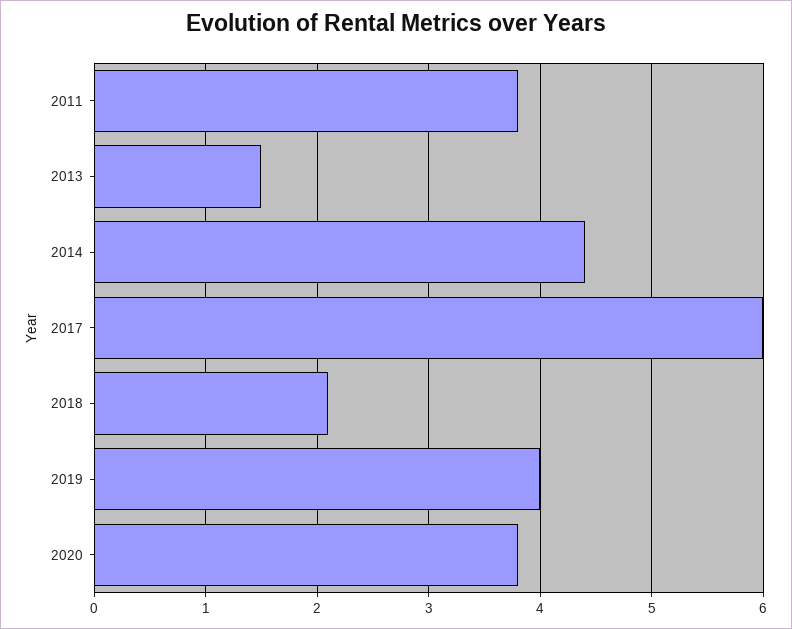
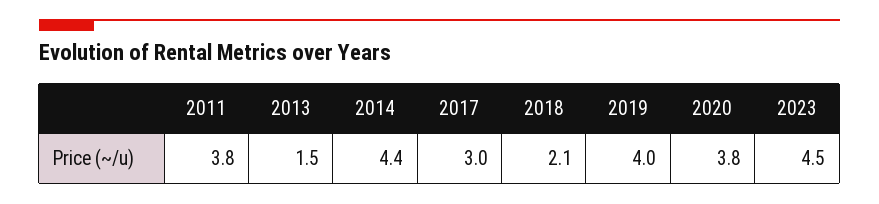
2017: 6 -> 3
2023: none -> 4.5

